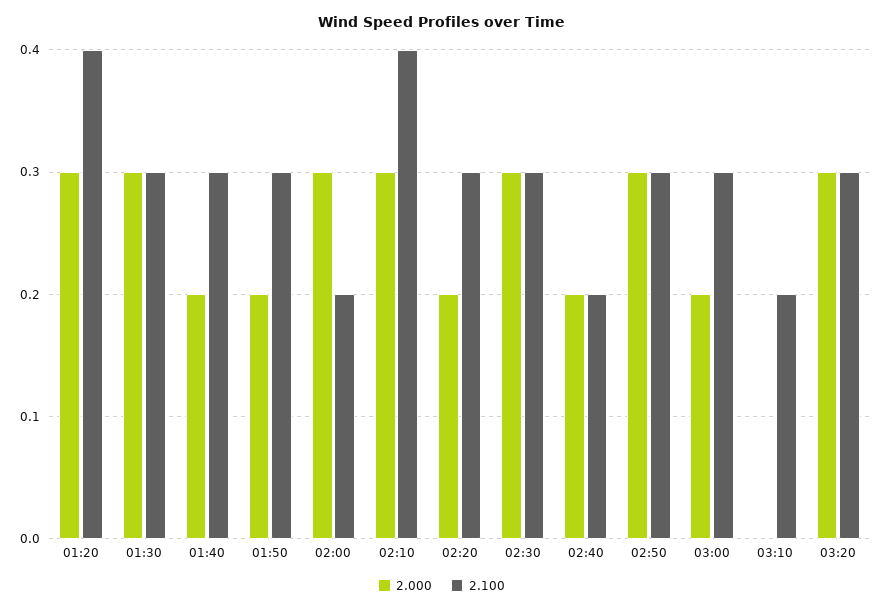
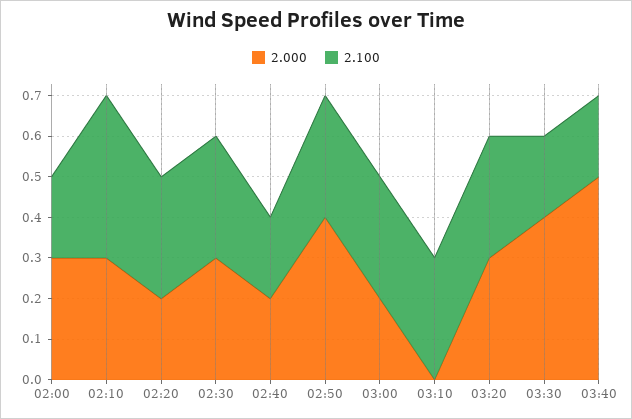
2.000, 01:20: 0.3 -> none
2.100, 01:20: 0.4 -> none
2.000, 01:30: 0.3 -> none
2.100, 01:30: 0.3 -> none
2.000, 01:40: 0.2 -> none
2.100, 01:40: 0.3 -> none
2.000, 01:50: 0.2 -> none
2.100, 01:50: 0.3 -> none
2.000, 02:50: 0.3 -> 0.4
2.100, 03:10: 0.2 -> 0.3
2.000, 03:30: none -> 0.4
2.100, 03:30: none -> 0.2
2.000, 03:40: none -> 0.5
2.100, 03:40: none -> 0.2

